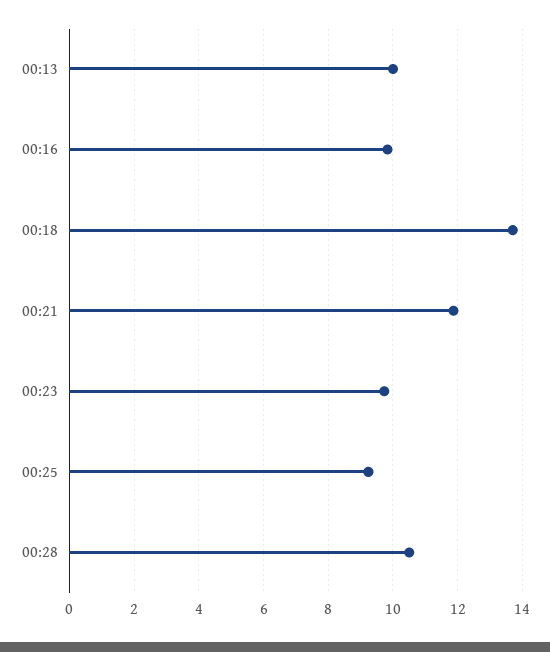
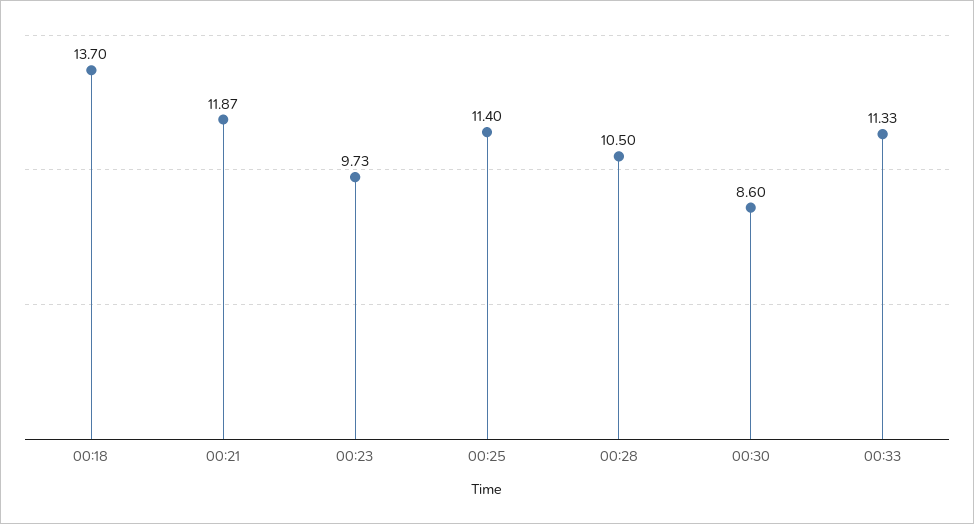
00:13: 10 -> none
00:16: 9.8 -> none
00:25: 9.2 -> 11.4
00:30: none -> 8.6
00:33: none -> 11.33

